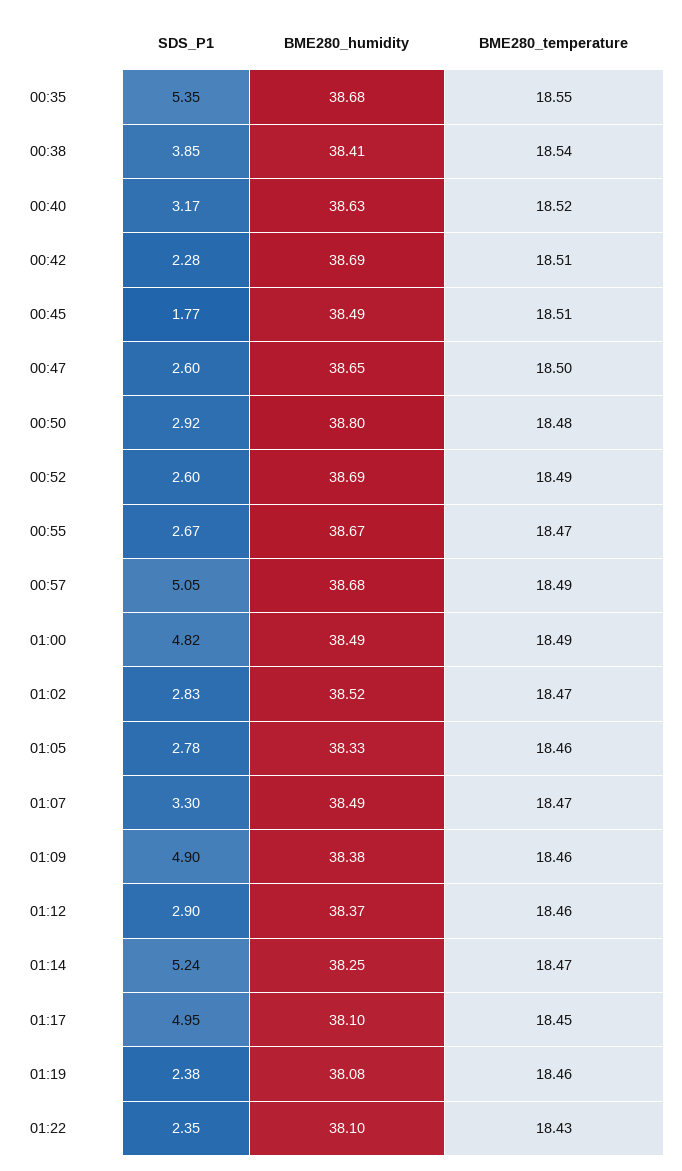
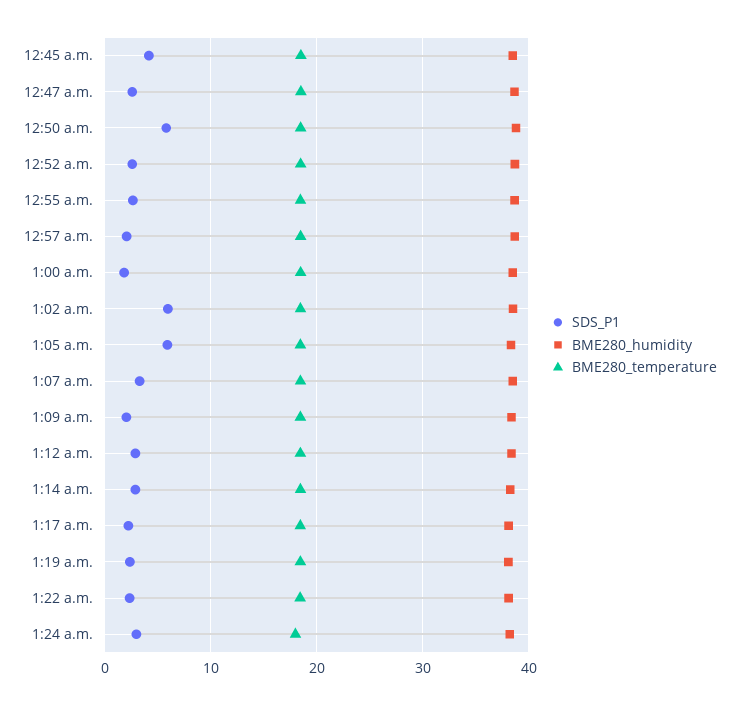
SDS_P1, 00:35: 5.35 -> none
BME280_humidity, 00:35: 38.68 -> none
BME280_temperature, 00:35: 18.55 -> none
SDS_P1, 00:38: 3.85 -> none
BME280_humidity, 00:38: 38.41 -> none
BME280_temperature, 00:38: 18.54 -> none
SDS_P1, 00:40: 3.17 -> none
BME280_humidity, 00:40: 38.63 -> none
BME280_temperature, 00:40: 18.52 -> none
SDS_P1, 00:42: 2.28 -> none
BME280_humidity, 00:42: 38.69 -> none
BME280_temperature, 00:42: 18.51 -> none
SDS_P1, 00:45: 1.77 -> 4
SDS_P1, 00:50: 2.92 -> 6
SDS_P1, 00:57: 5.05 -> 2
SDS_P1, 01:00: 4.82 -> 2
SDS_P1, 01:02: 2.83 -> 6
SDS_P1, 01:05: 2.78 -> 6
SDS_P1, 01:09: 4.9 -> 2
SDS_P1, 01:14: 5.24 -> 3
SDS_P1, 01:17: 4.95 -> 2
SDS_P1, 1:24 a.m.: none -> 3
BME280_humidity, 1:24 a.m.: none -> 38
BME280_temperature, 1:24 a.m.: none -> 18

